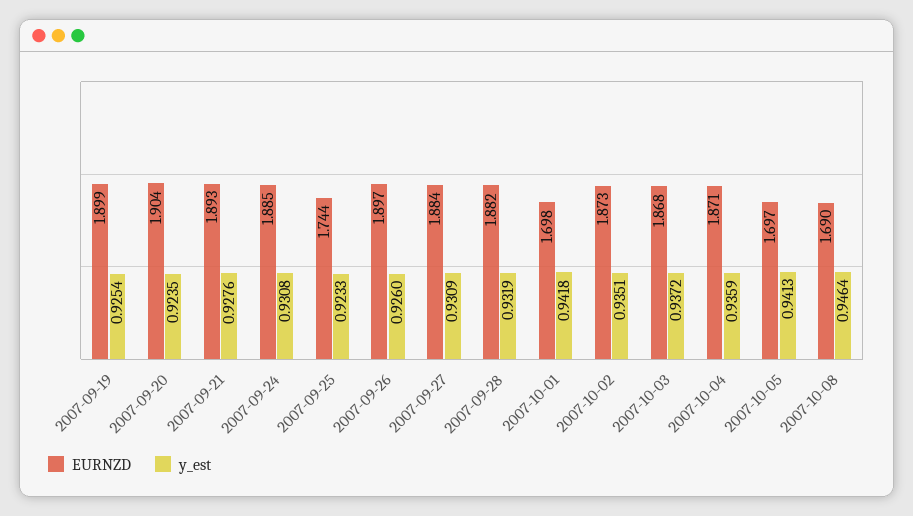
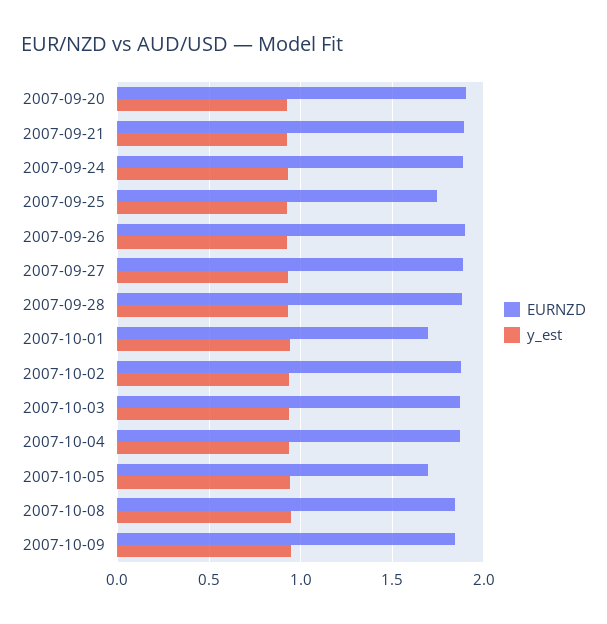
EURNZD, 2007-09-19: 1.899 -> none
y_est, 2007-09-19: 0.9254 -> none
EURNZD, 2007-10-08: 1.69 -> 1.85
EURNZD, 2007-10-09: none -> 1.85
y_est, 2007-10-09: none -> 0.95

